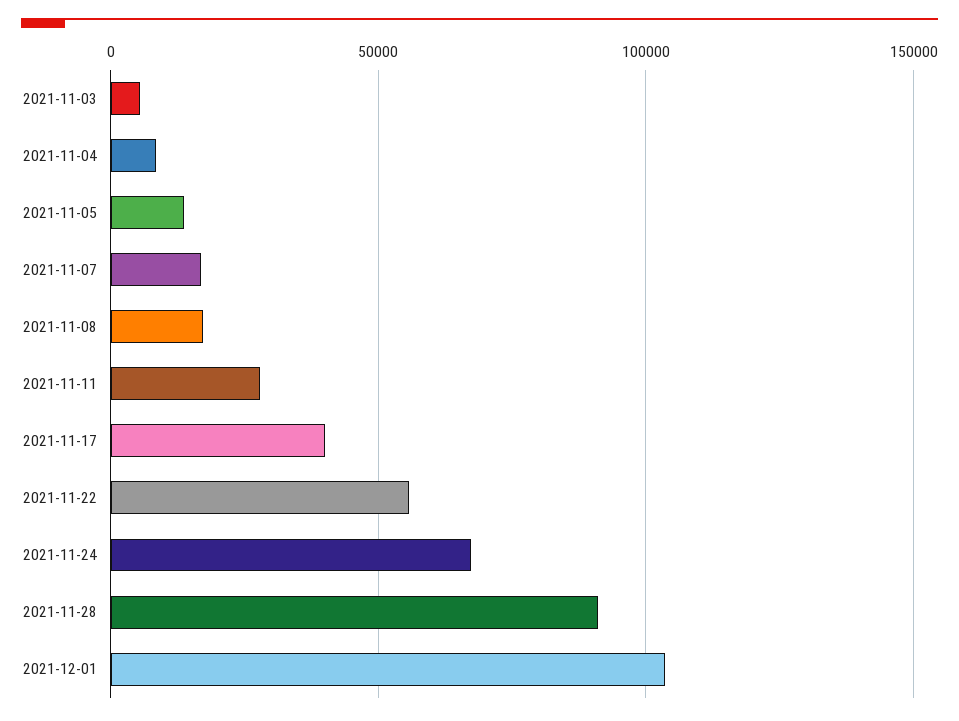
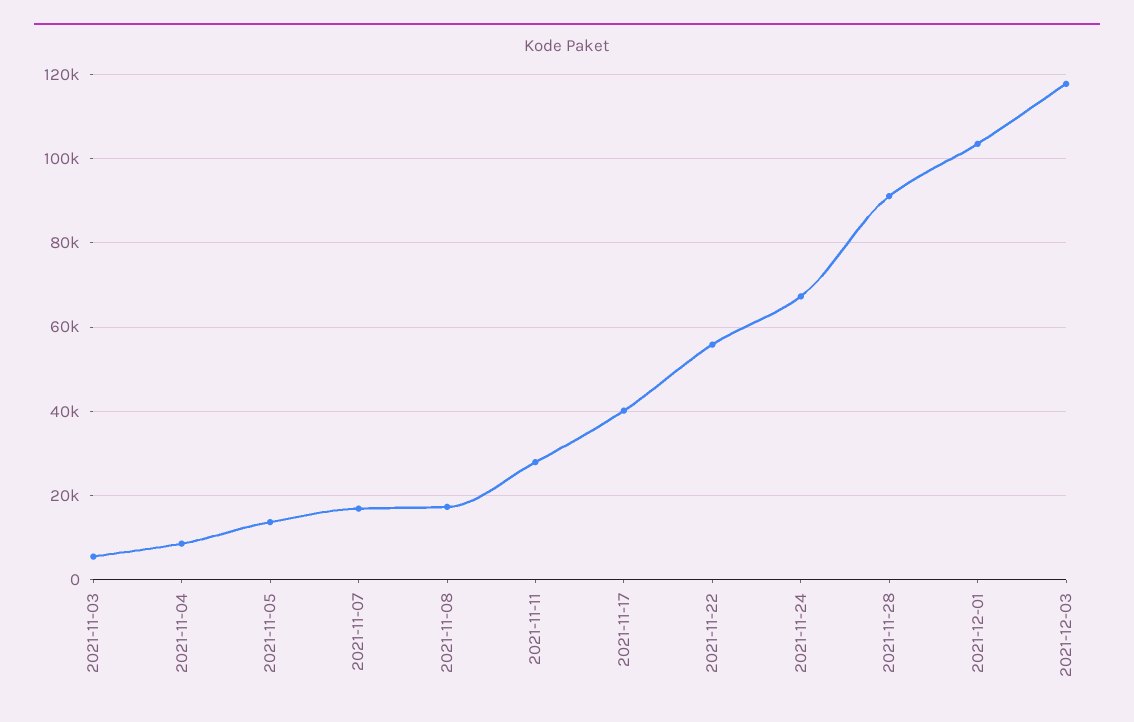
2021-12-03: none -> 118000

